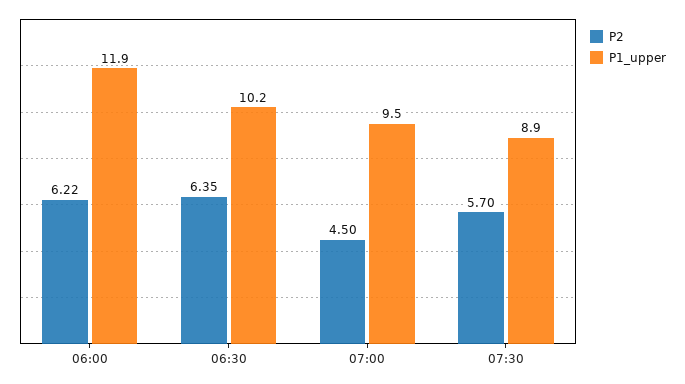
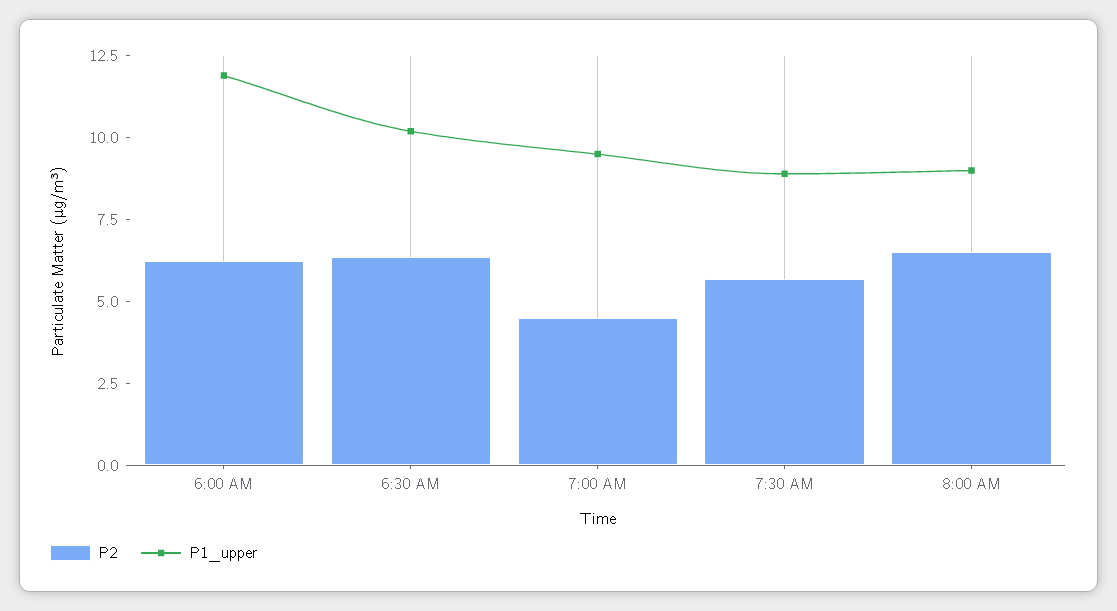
P2, 8:00 AM: none -> 6.5
P1_upper, 8:00 AM: none -> 9

